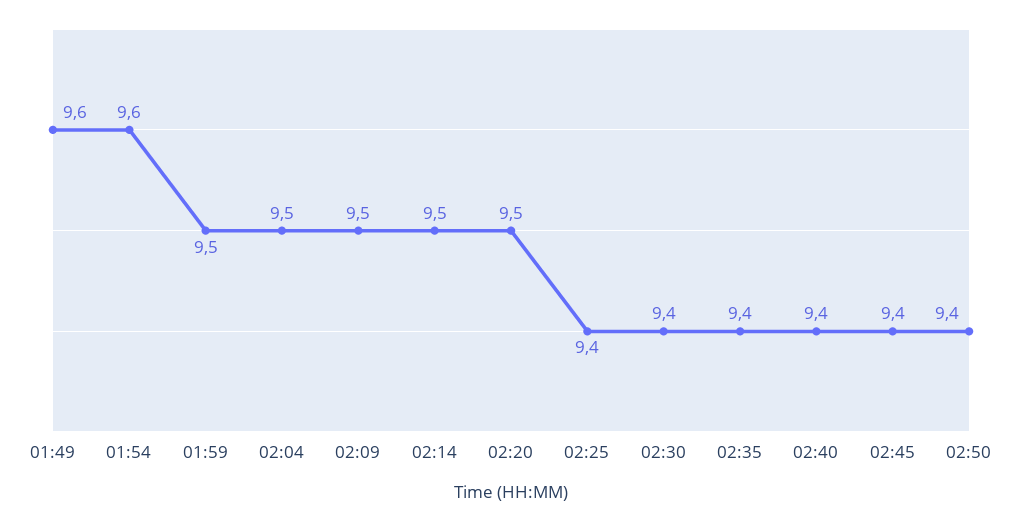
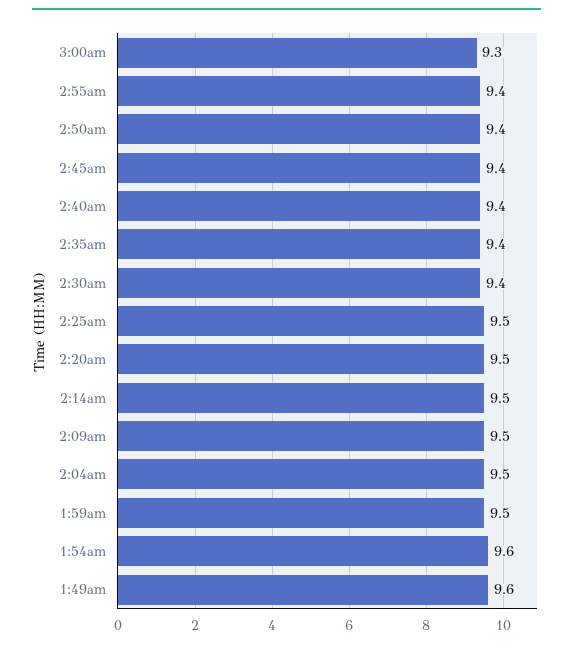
02:25: 9.4 -> 9.5
3:00am: none -> 9.3
2:55am: none -> 9.4

